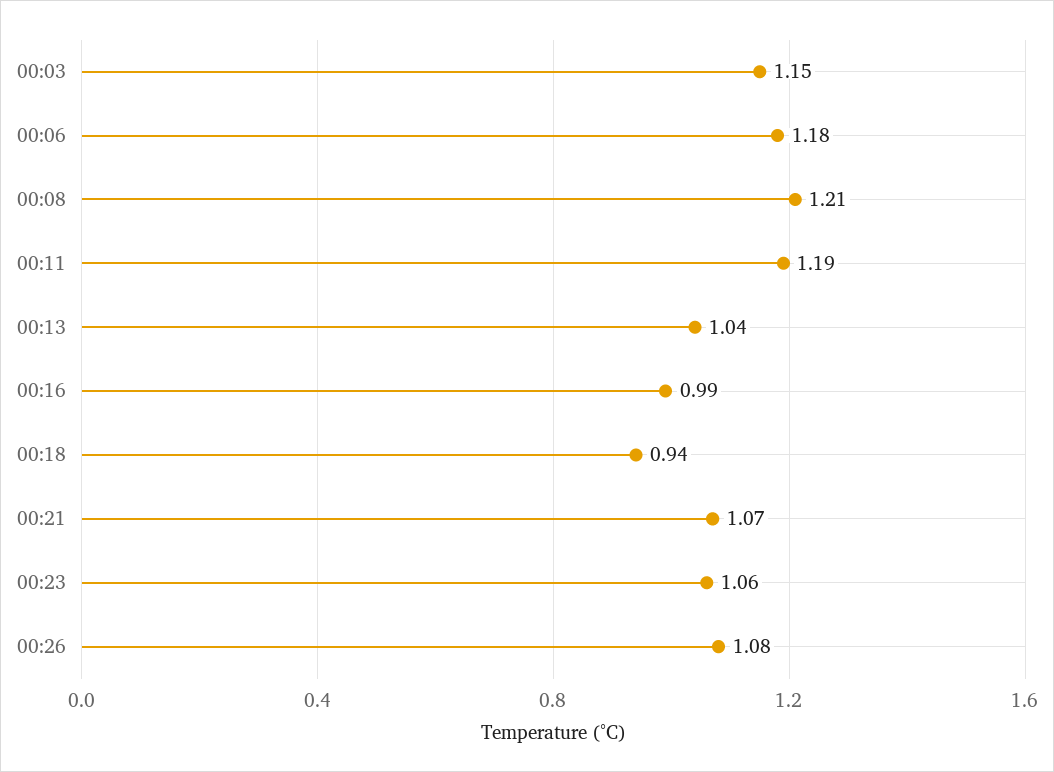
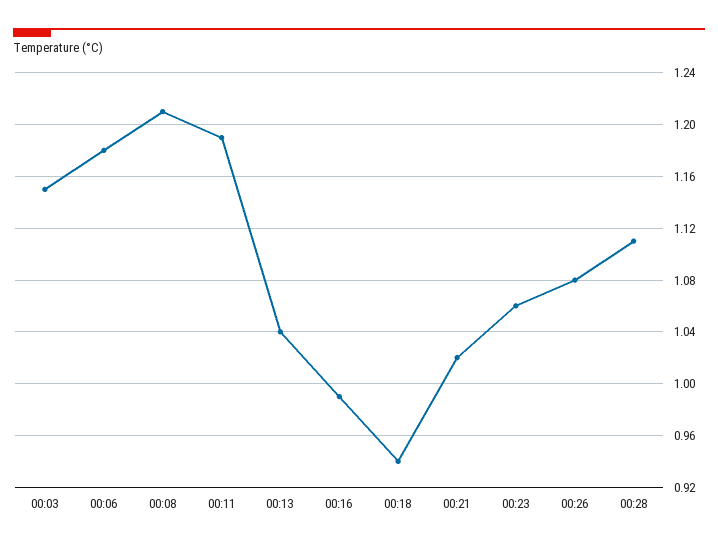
00:21: 1.07 -> 1.02
00:28: none -> 1.11

